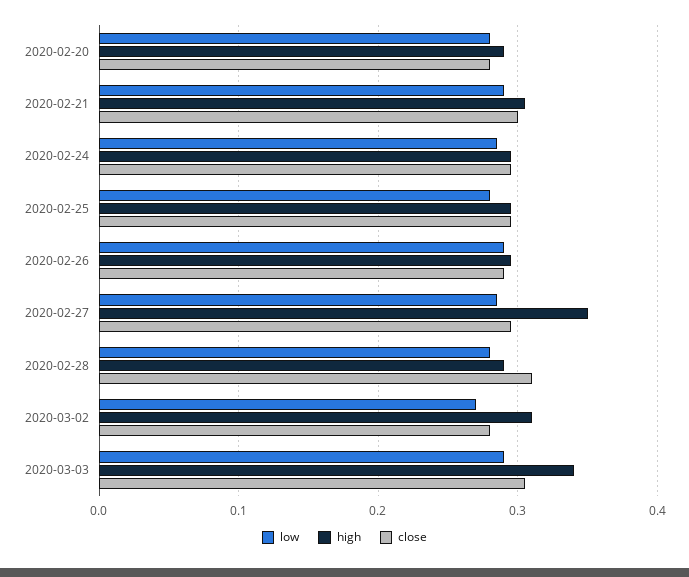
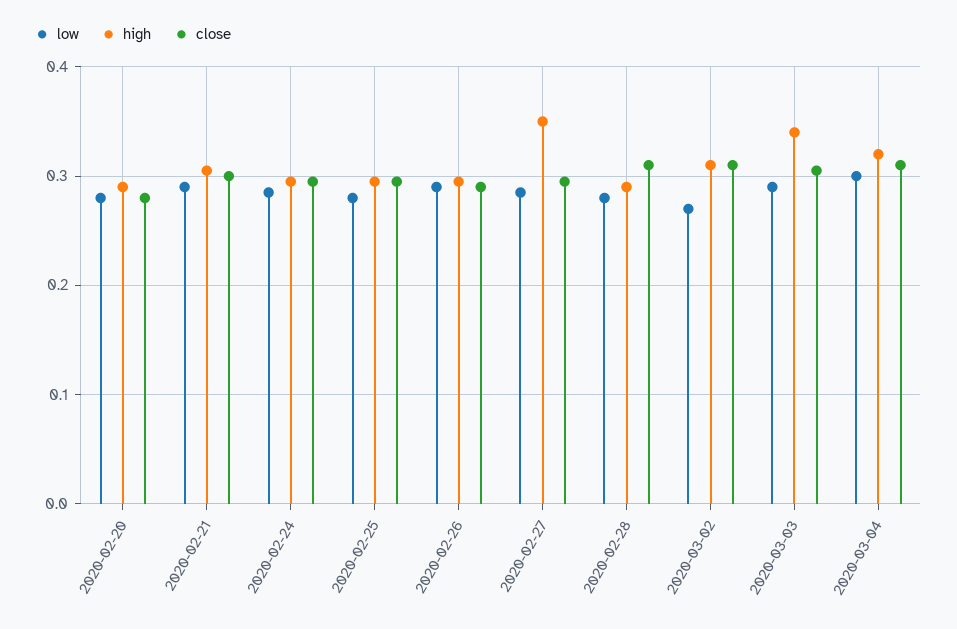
close, 2020-03-02: 0.28 -> 0.31
low, 2020-03-04: none -> 0.3
high, 2020-03-04: none -> 0.32
close, 2020-03-04: none -> 0.31

